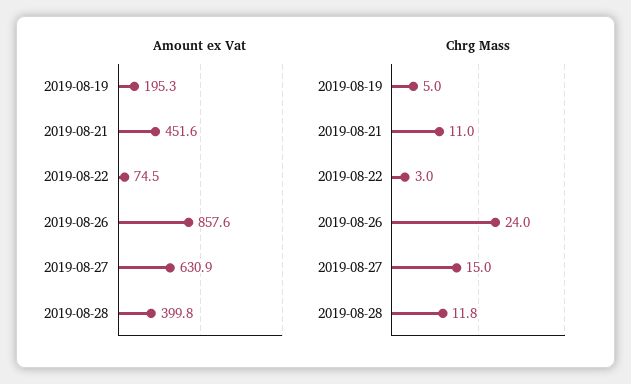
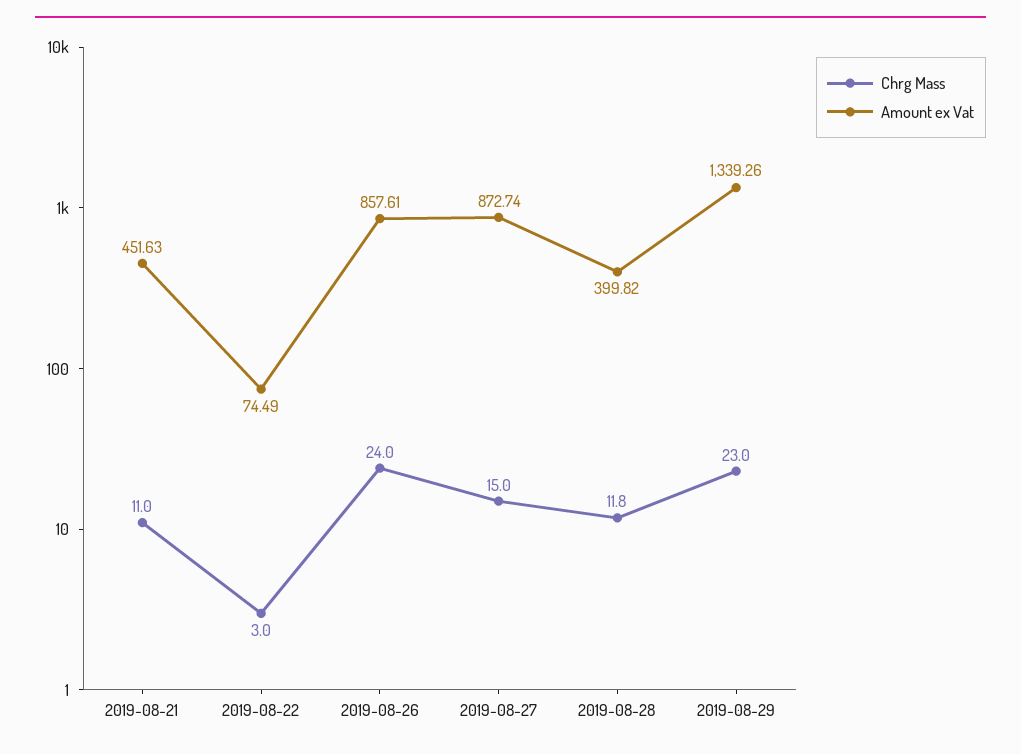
Amount ex Vat, 2019-08-19: 195.3 -> none
Amount ex Vat, 2019-08-27: 630.9 -> 872.74
Chrg Mass, 2019-08-19: 5 -> none
Chrg Mass, 2019-08-29: none -> 23
Amount ex Vat, 2019-08-29: none -> 1339.26

